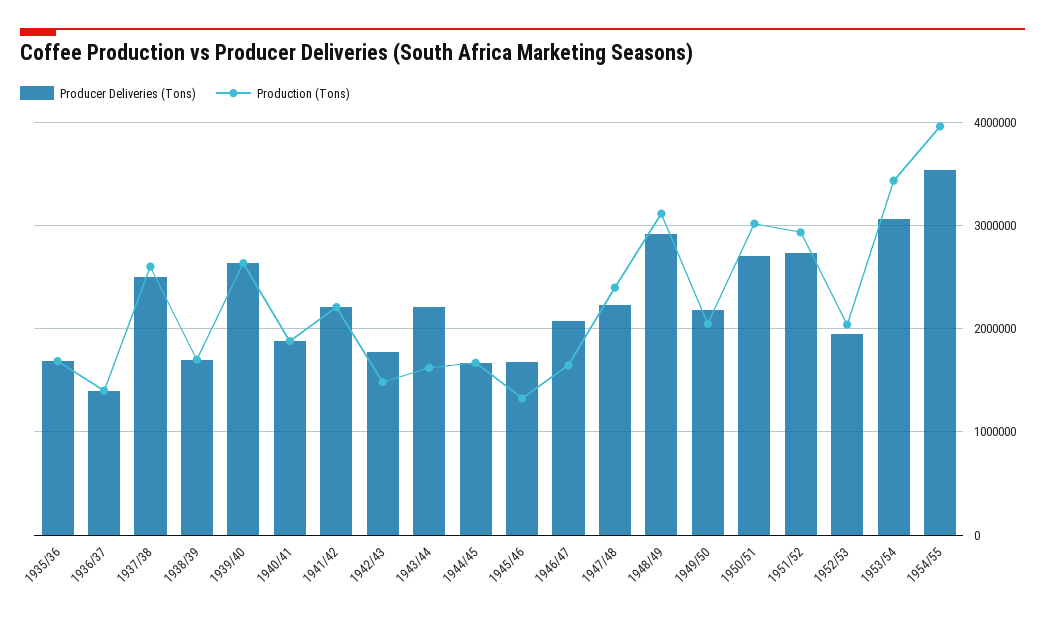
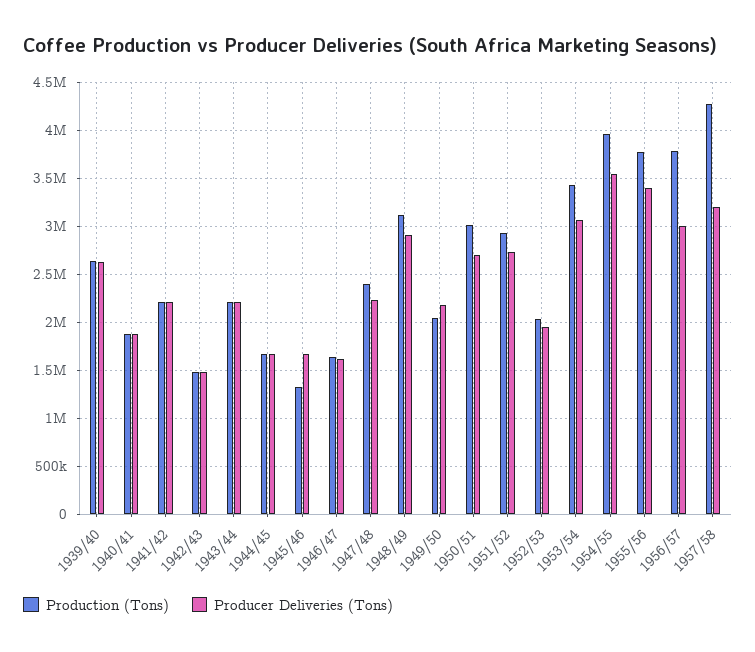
Producer Deliveries (Tons), 1935/36: 1700000 -> none
Production (Tons), 1935/36: 1700000 -> none
Producer Deliveries (Tons), 1936/37: 1400000 -> none
Production (Tons), 1936/37: 1400000 -> none
Producer Deliveries (Tons), 1937/38: 2500000 -> none
Production (Tons), 1937/38: 2600000 -> none
Producer Deliveries (Tons), 1938/39: 1700000 -> none
Production (Tons), 1938/39: 1700000 -> none
Producer Deliveries (Tons), 1942/43: 1800000 -> 1500000
Production (Tons), 1943/44: 1600000 -> 2200000
Producer Deliveries (Tons), 1946/47: 2100000 -> 1600000
Production (Tons), 1955/56: none -> 3800000
Producer Deliveries (Tons), 1955/56: none -> 3400000
Production (Tons), 1956/57: none -> 3800000
Producer Deliveries (Tons), 1956/57: none -> 3000000
Production (Tons), 1957/58: none -> 4300000
Producer Deliveries (Tons), 1957/58: none -> 3200000

